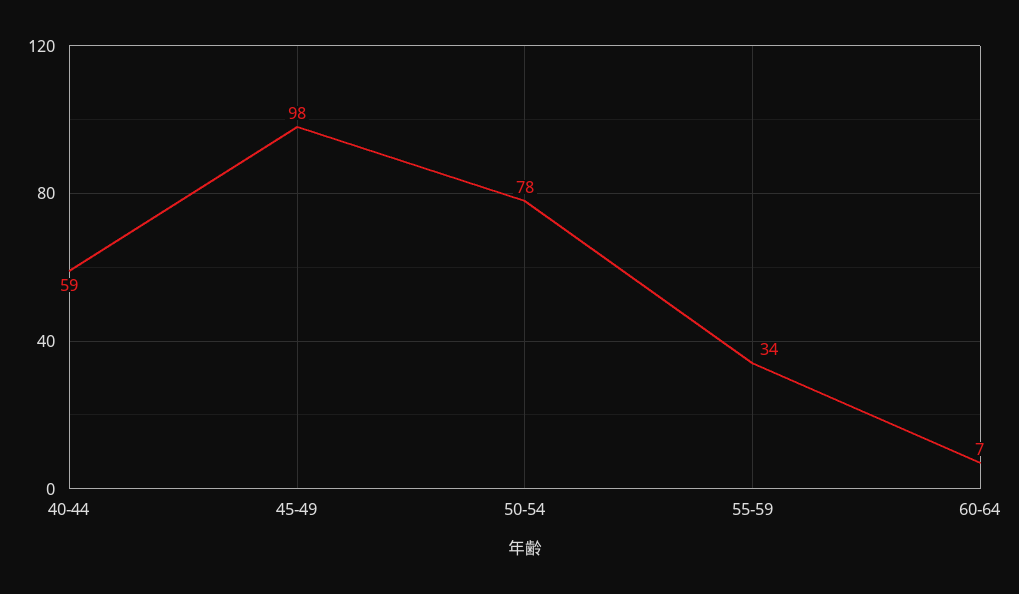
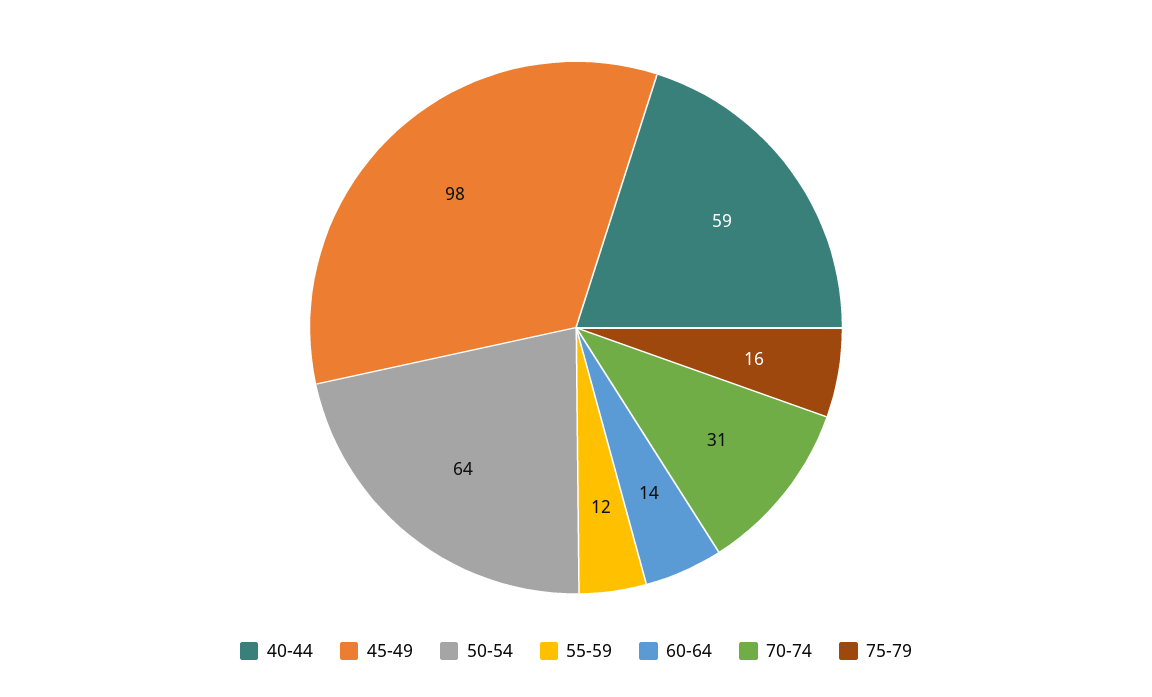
50-54: 78 -> 64
55-59: 34 -> 12
60-64: 7 -> 14
70-74: none -> 31
75-79: none -> 16

